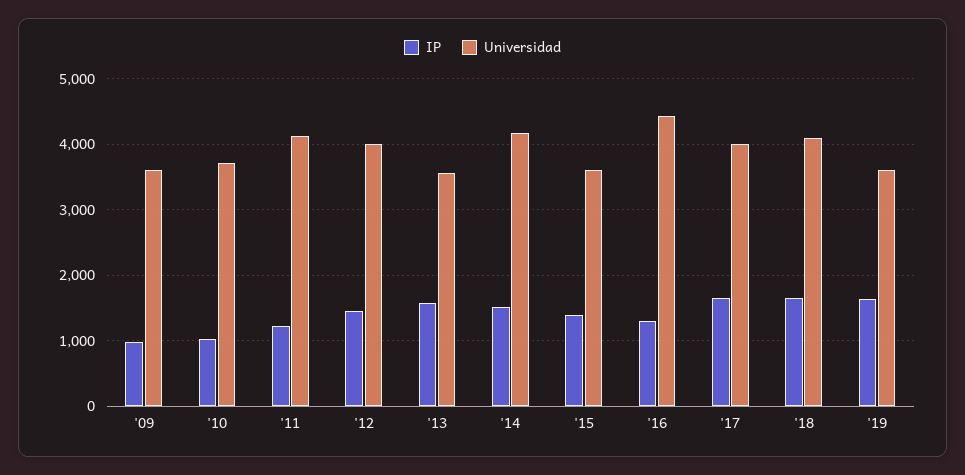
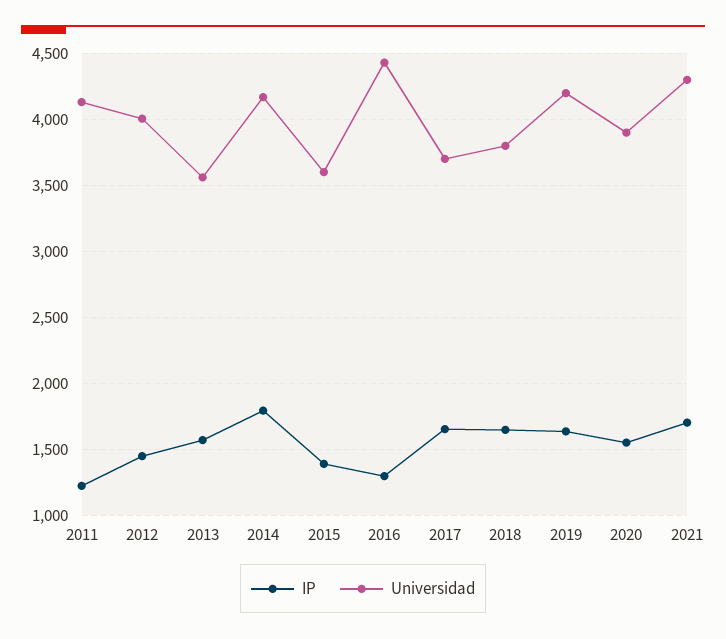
IP, '09: 1000 -> none
Universidad, '09: 3600 -> none
IP, '10: 1000 -> none
Universidad, '10: 3700 -> none
IP, '14: 1500 -> 1800
Universidad, '17: 4000 -> 3700
Universidad, '18: 4100 -> 3800
Universidad, '19: 3600 -> 4200
IP, 2020: none -> 1550
Universidad, 2020: none -> 3900
IP, 2021: none -> 1700
Universidad, 2021: none -> 4300

